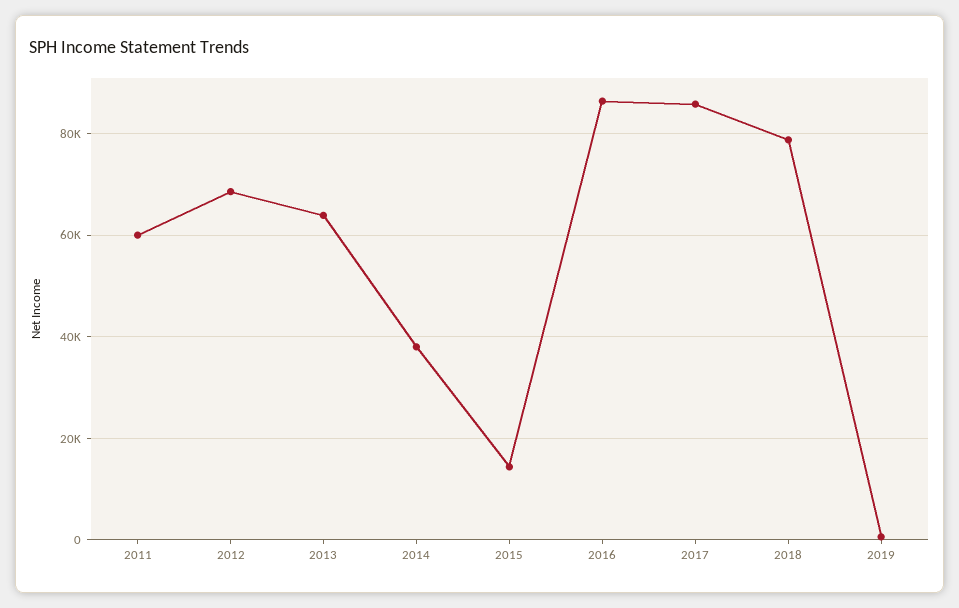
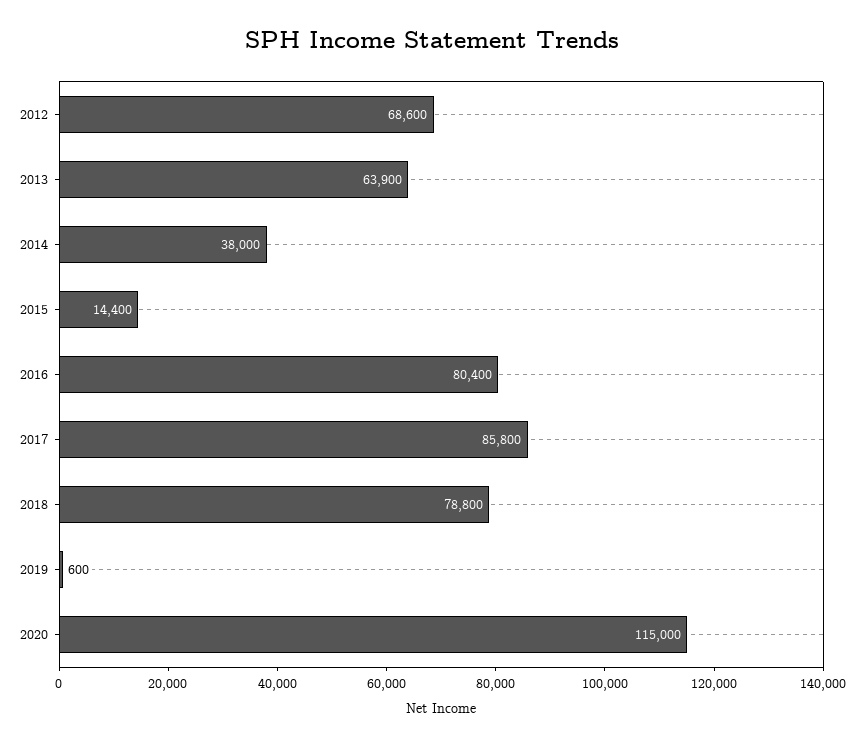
2011: 60000 -> none
2016: 86000 -> 80400
2020: none -> 115000

